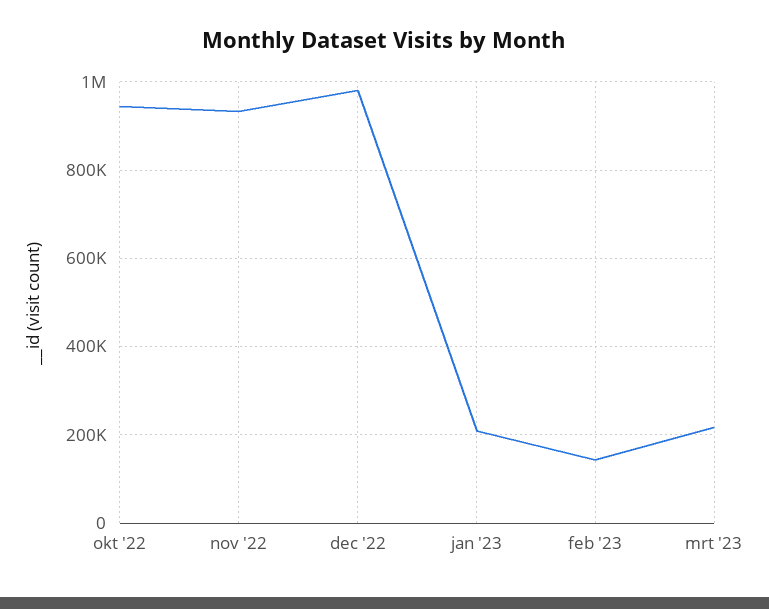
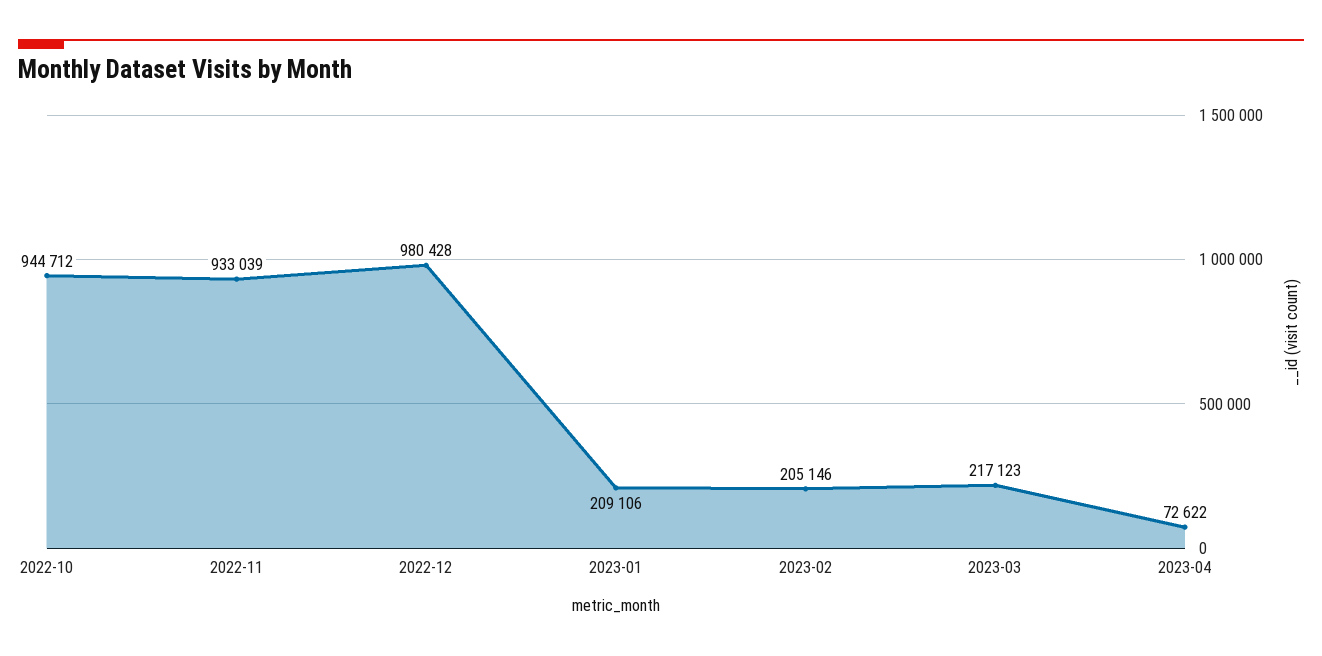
feb '23: 140000 -> 205146
2023-04: none -> 72622

